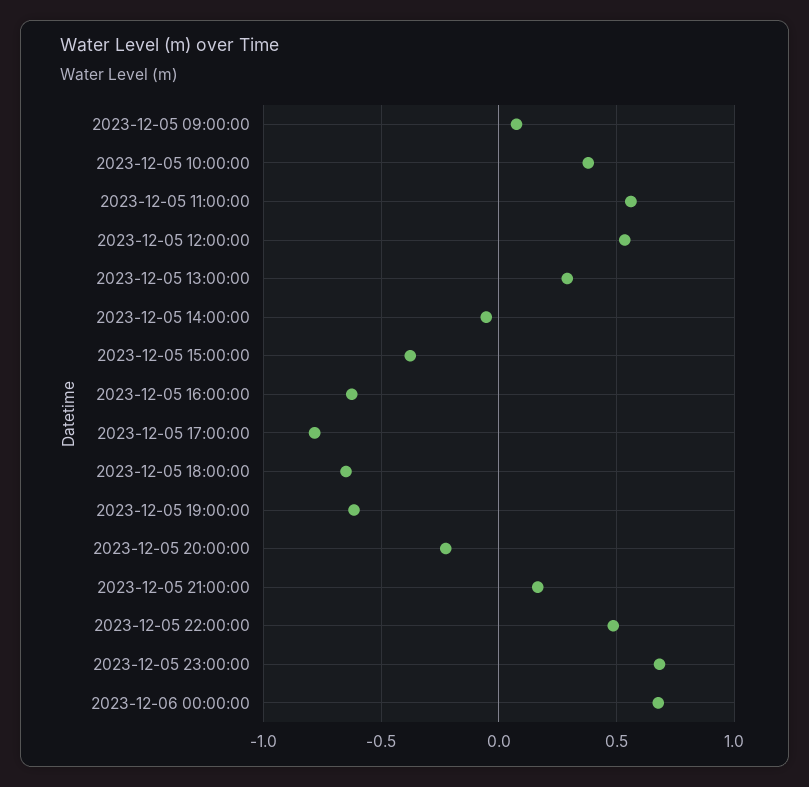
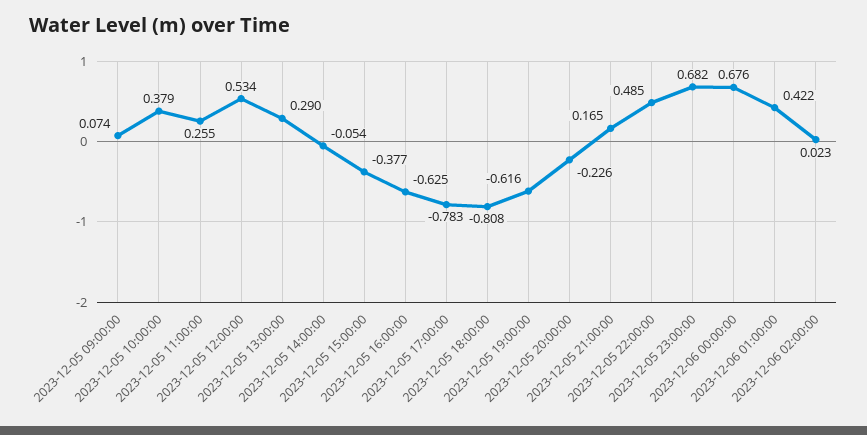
2023-12-05 11:00:00: 0.55 -> 0.255
2023-12-05 18:00:00: -0.65 -> -0.808
2023-12-06 01:00:00: none -> 0.422
2023-12-06 02:00:00: none -> 0.023

